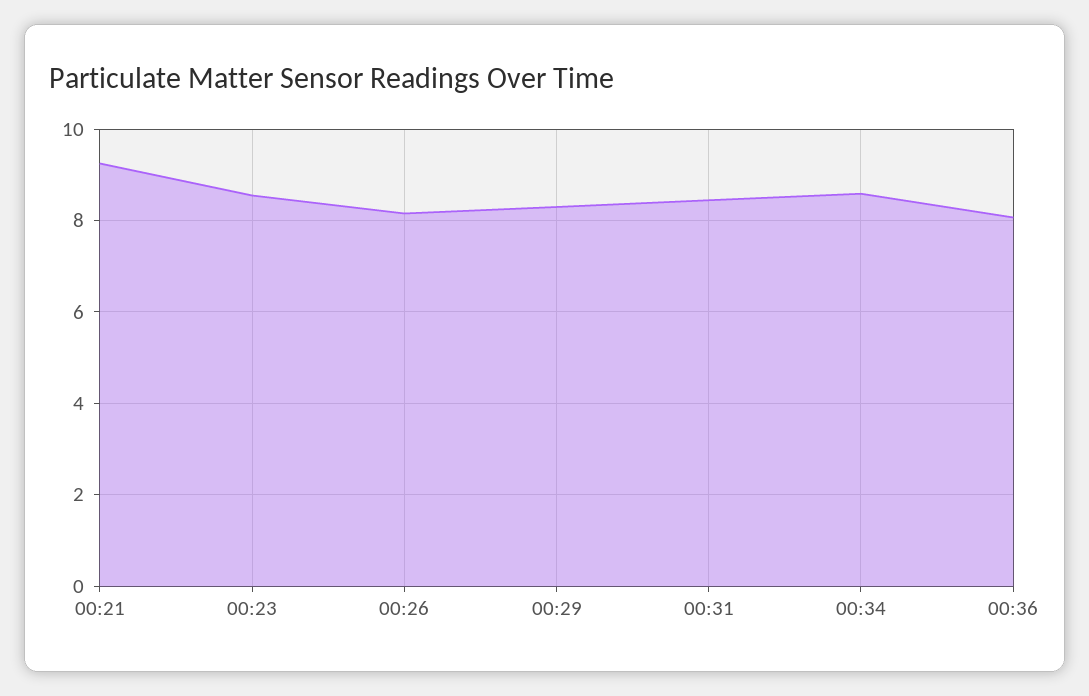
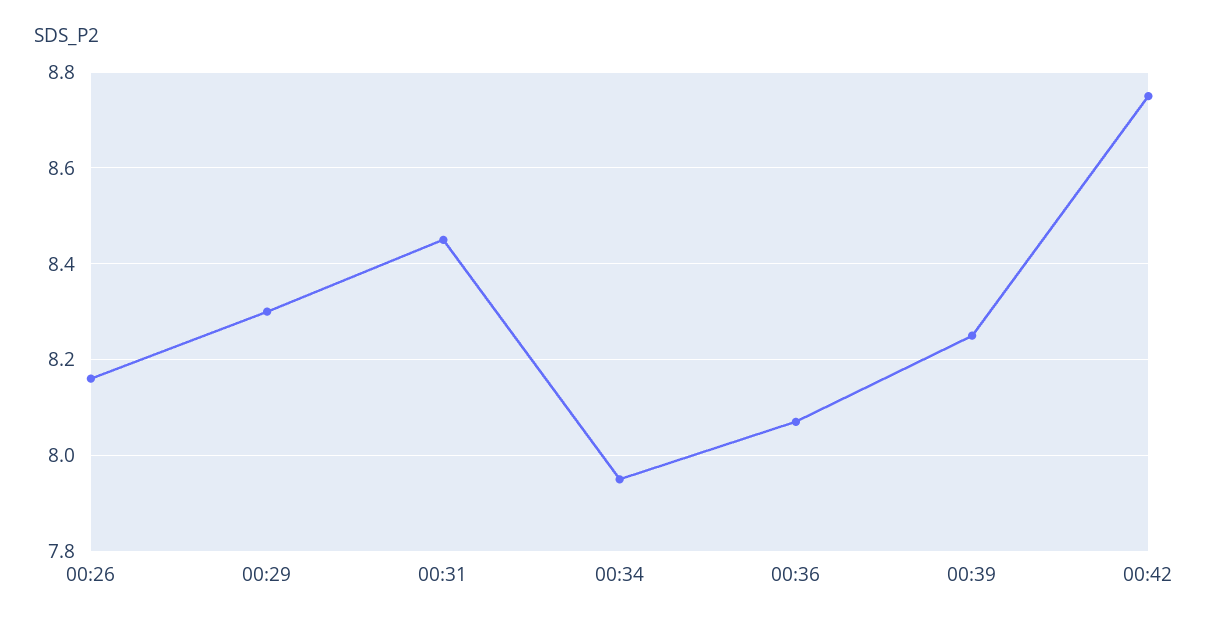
00:21: 9.2 -> none
00:23: 8.6 -> none
00:34: 8.6 -> 7.95
00:39: none -> 8.25
00:42: none -> 8.75

